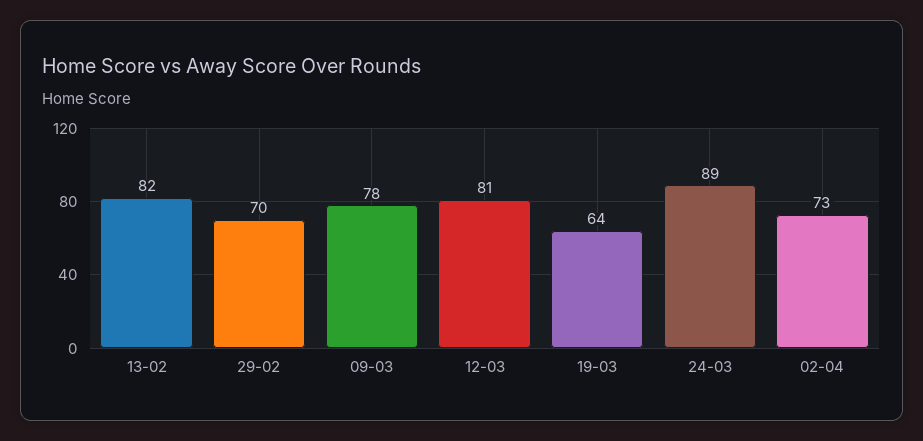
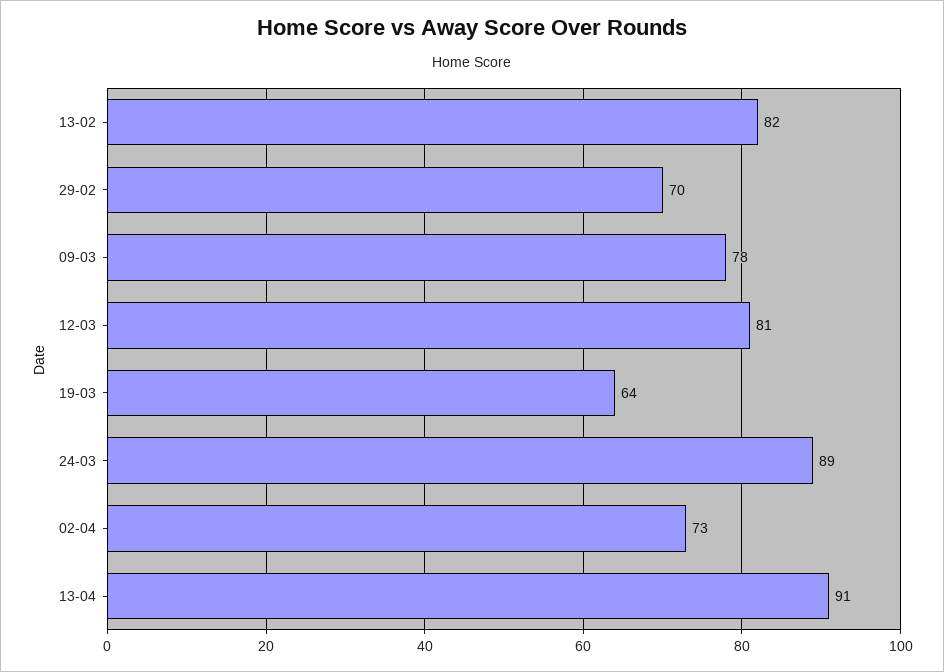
13-04: none -> 91

